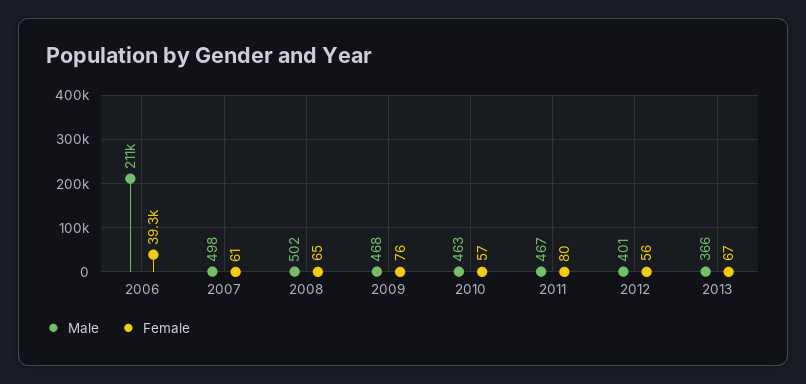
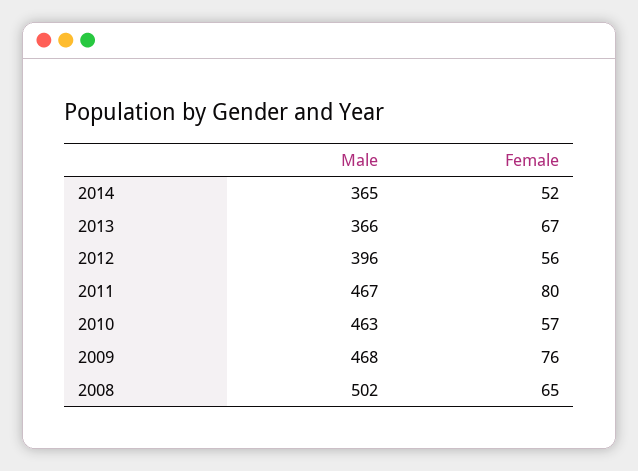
Male, 2006: 211000 -> none
Female, 2006: 39300 -> none
Male, 2007: 498 -> none
Female, 2007: 61 -> none
Male, 2012: 401 -> 396
Male, 2014: none -> 365
Female, 2014: none -> 52

